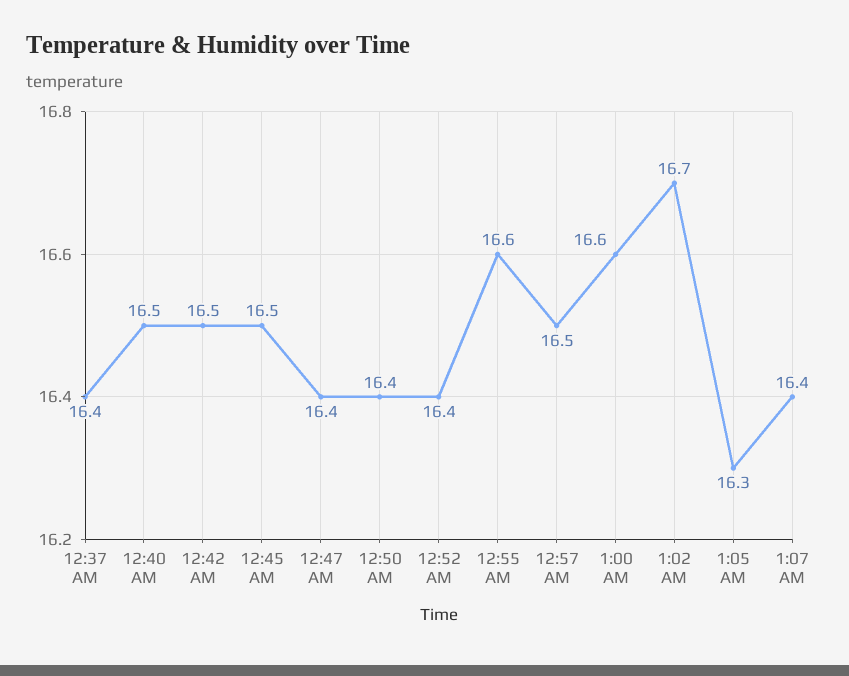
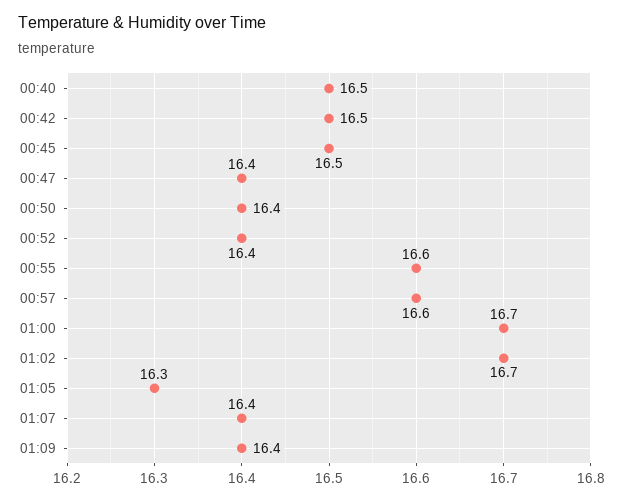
12:37 AM: 16.4 -> none
12:57 AM: 16.5 -> 16.6
1:00 AM: 16.6 -> 16.7
01:09: none -> 16.4

